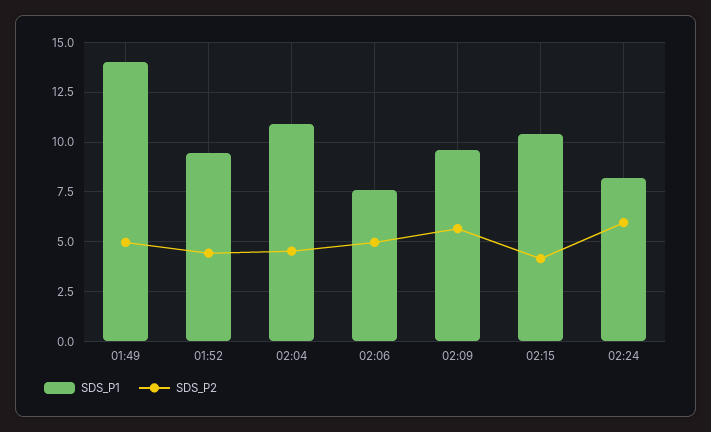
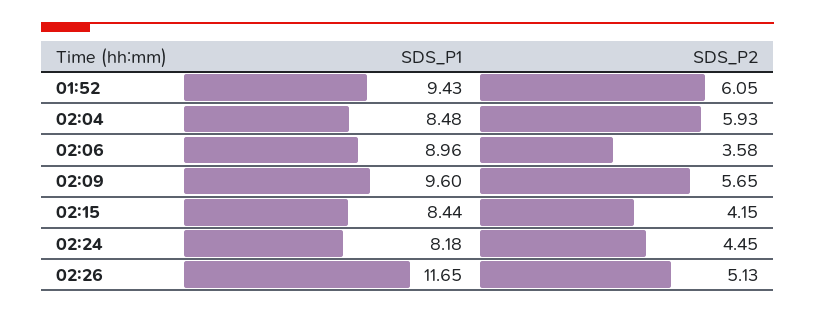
SDS_P1, 01:49: 14 -> none
SDS_P2, 01:49: 5 -> none
SDS_P2, 01:52: 4.5 -> 6.05
SDS_P1, 02:04: 11 -> 8.48
SDS_P2, 02:04: 4.5 -> 5.93
SDS_P1, 02:06: 7.5 -> 8.96
SDS_P2, 02:06: 5 -> 3.58
SDS_P1, 02:15: 10.5 -> 8.44
SDS_P2, 02:24: 6 -> 4.45
SDS_P1, 02:26: none -> 11.65
SDS_P2, 02:26: none -> 5.13

